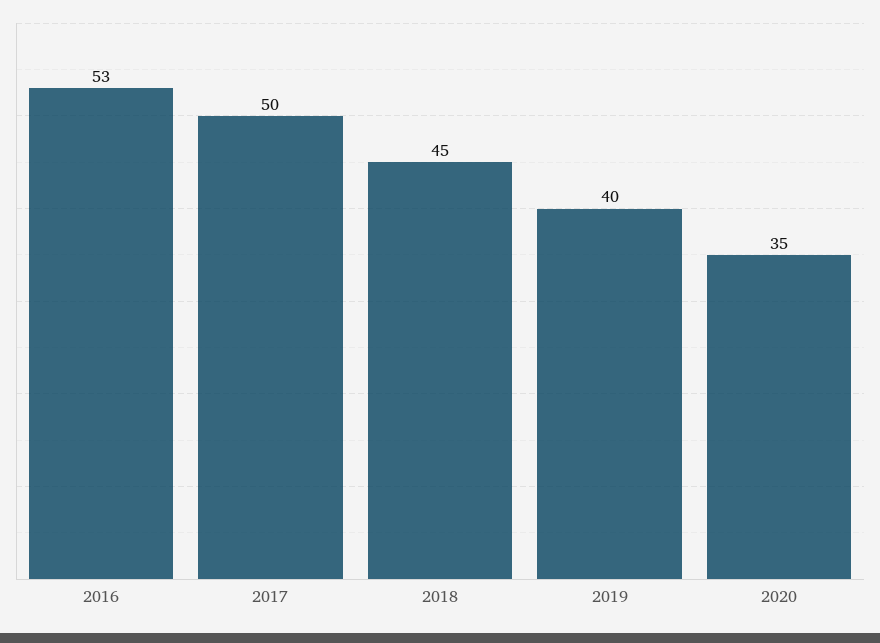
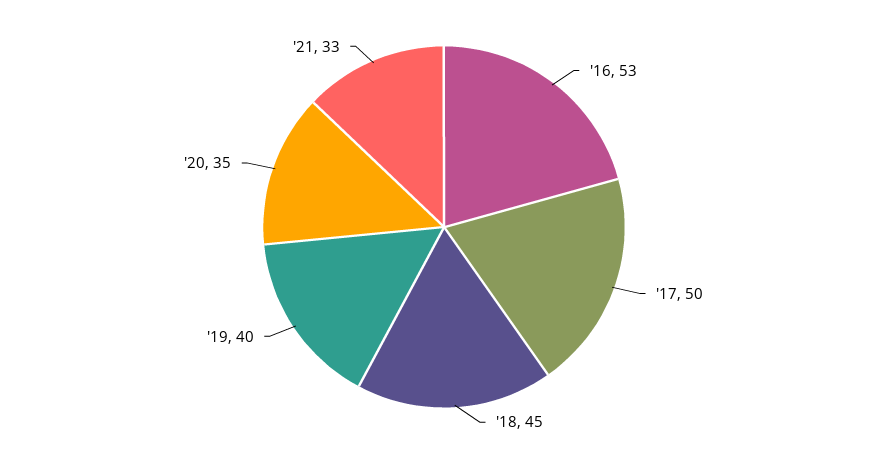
'21: none -> 33

